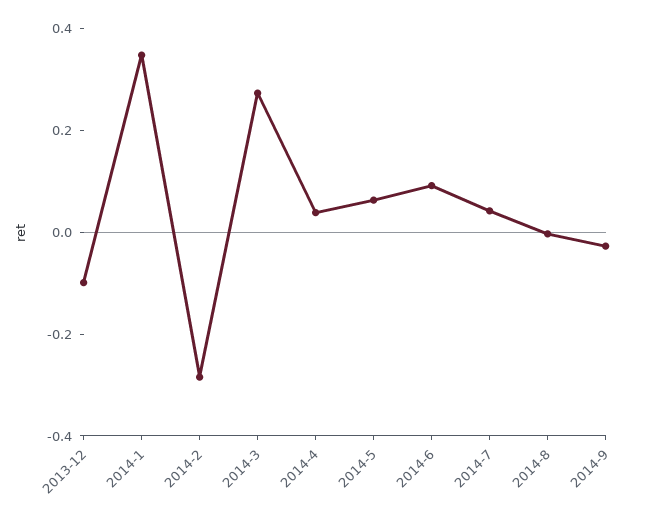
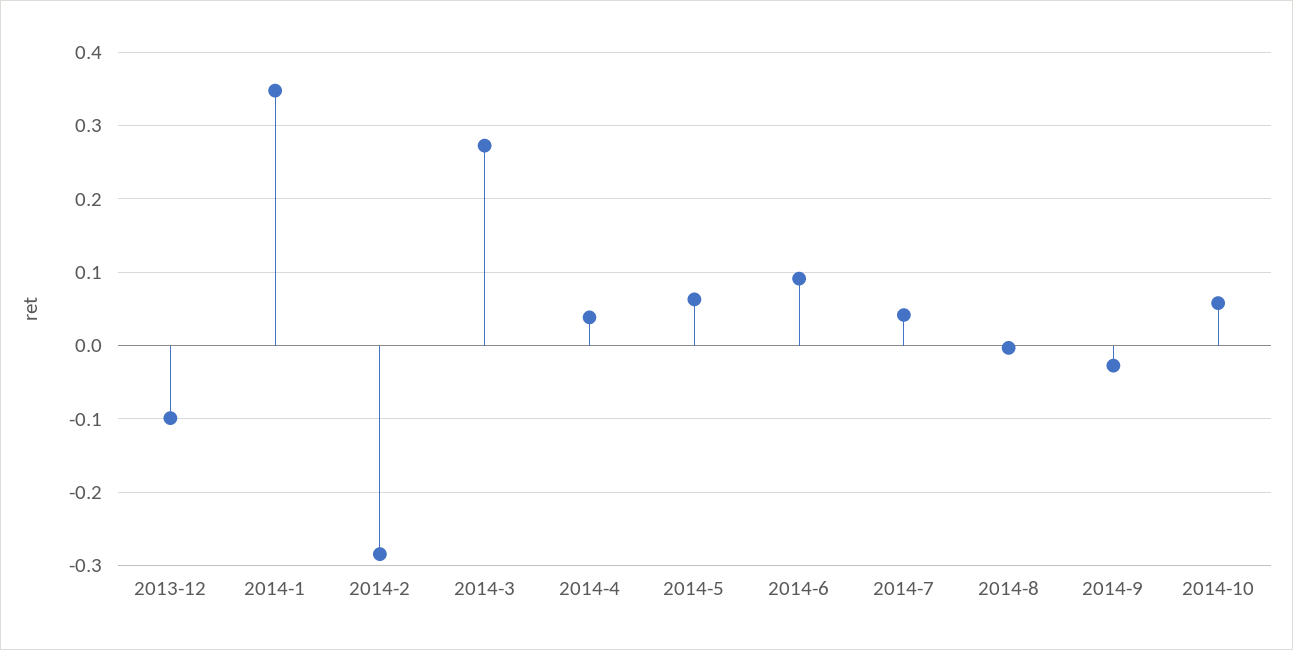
2014-10: none -> 0.06

